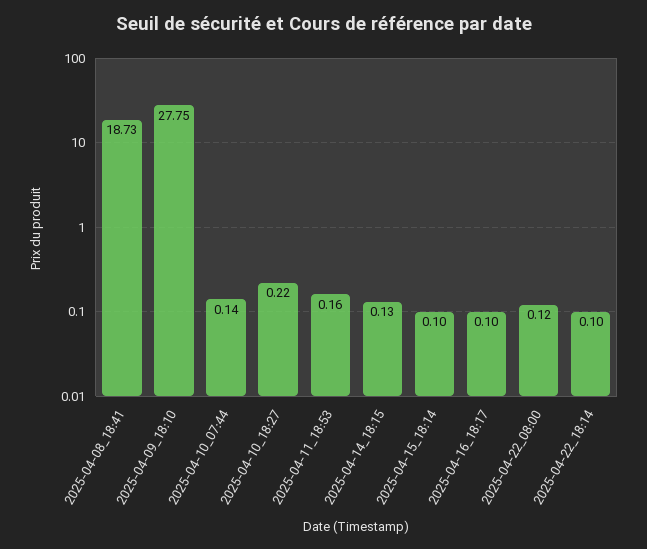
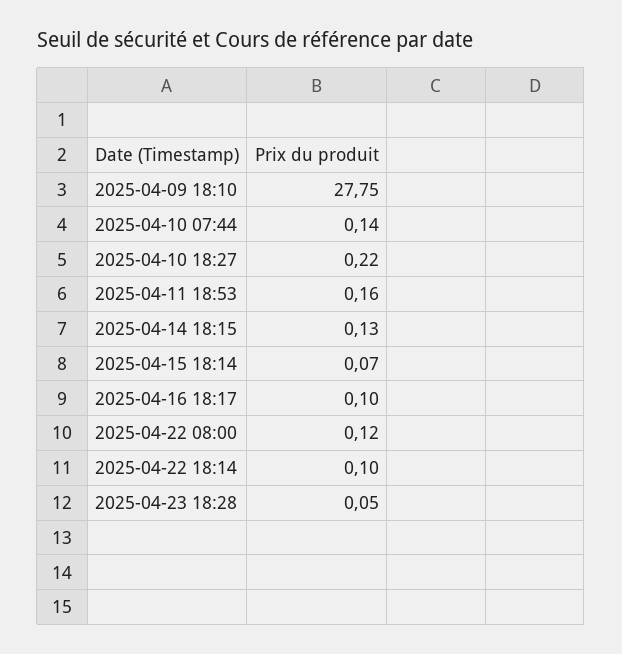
2025-04-08_18:41: 18.73 -> none
2025-04-15_18:14: 0.1 -> 0.07
2025-04-23 18:28: none -> 0.05

